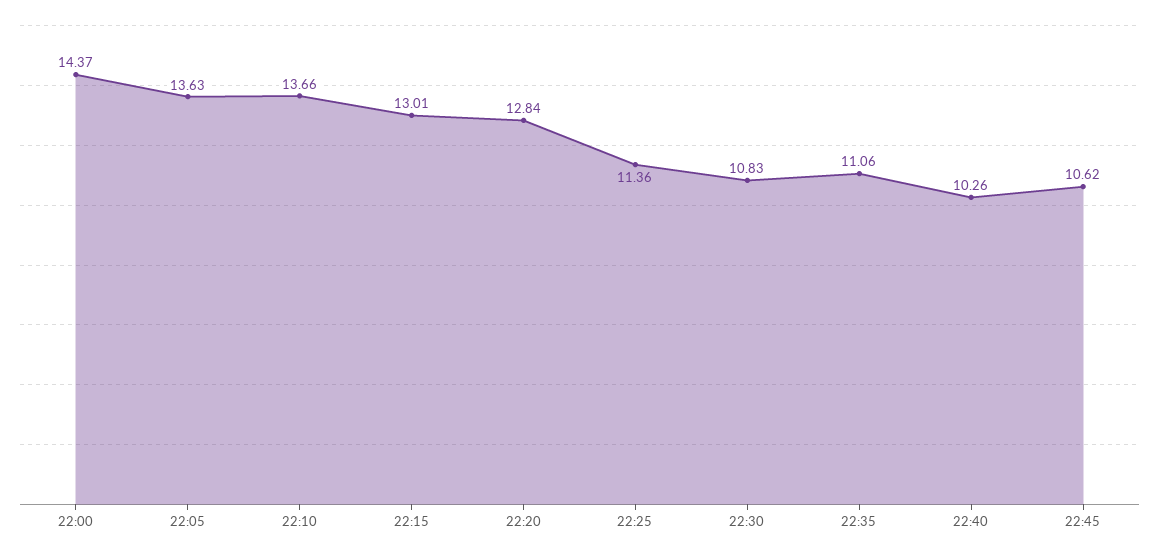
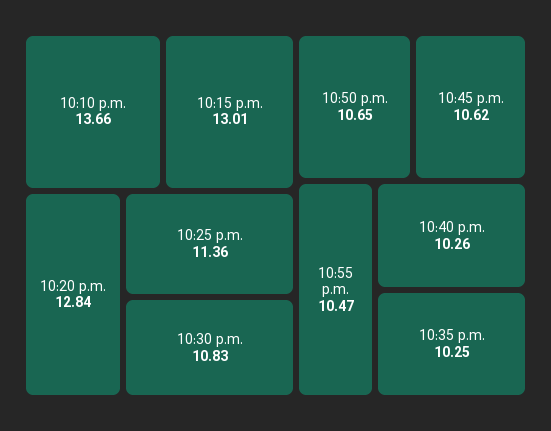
22:00: 14.37 -> none
22:05: 13.63 -> none
22:35: 11.06 -> 10.25
10:50 p.m.: none -> 10.65
10:55 p.m.: none -> 10.47

